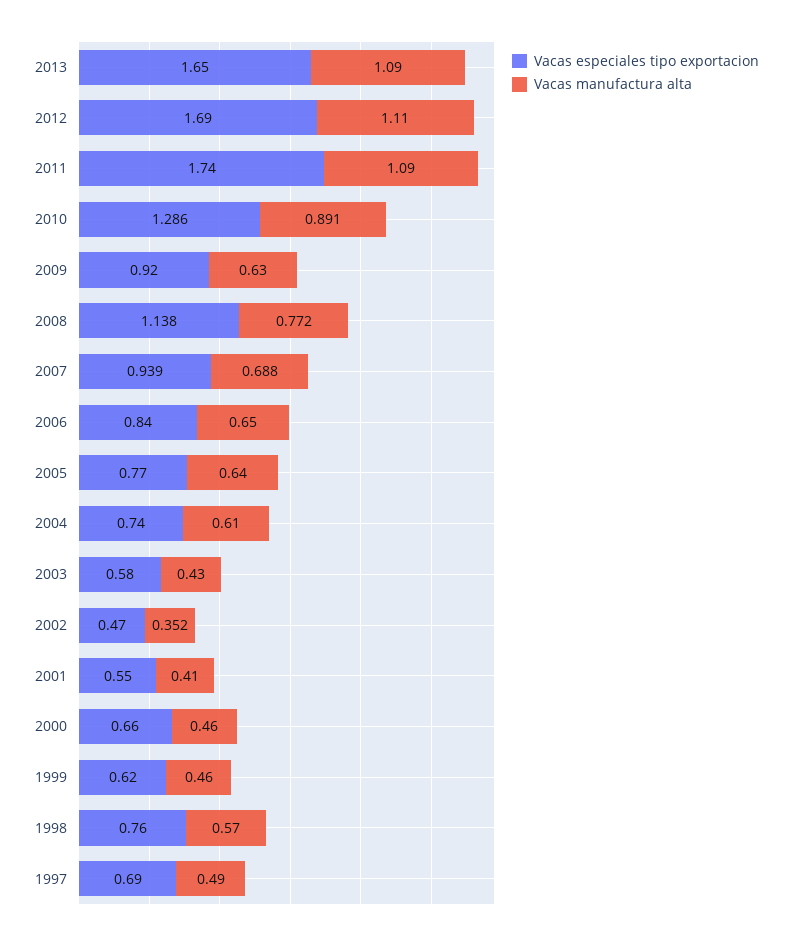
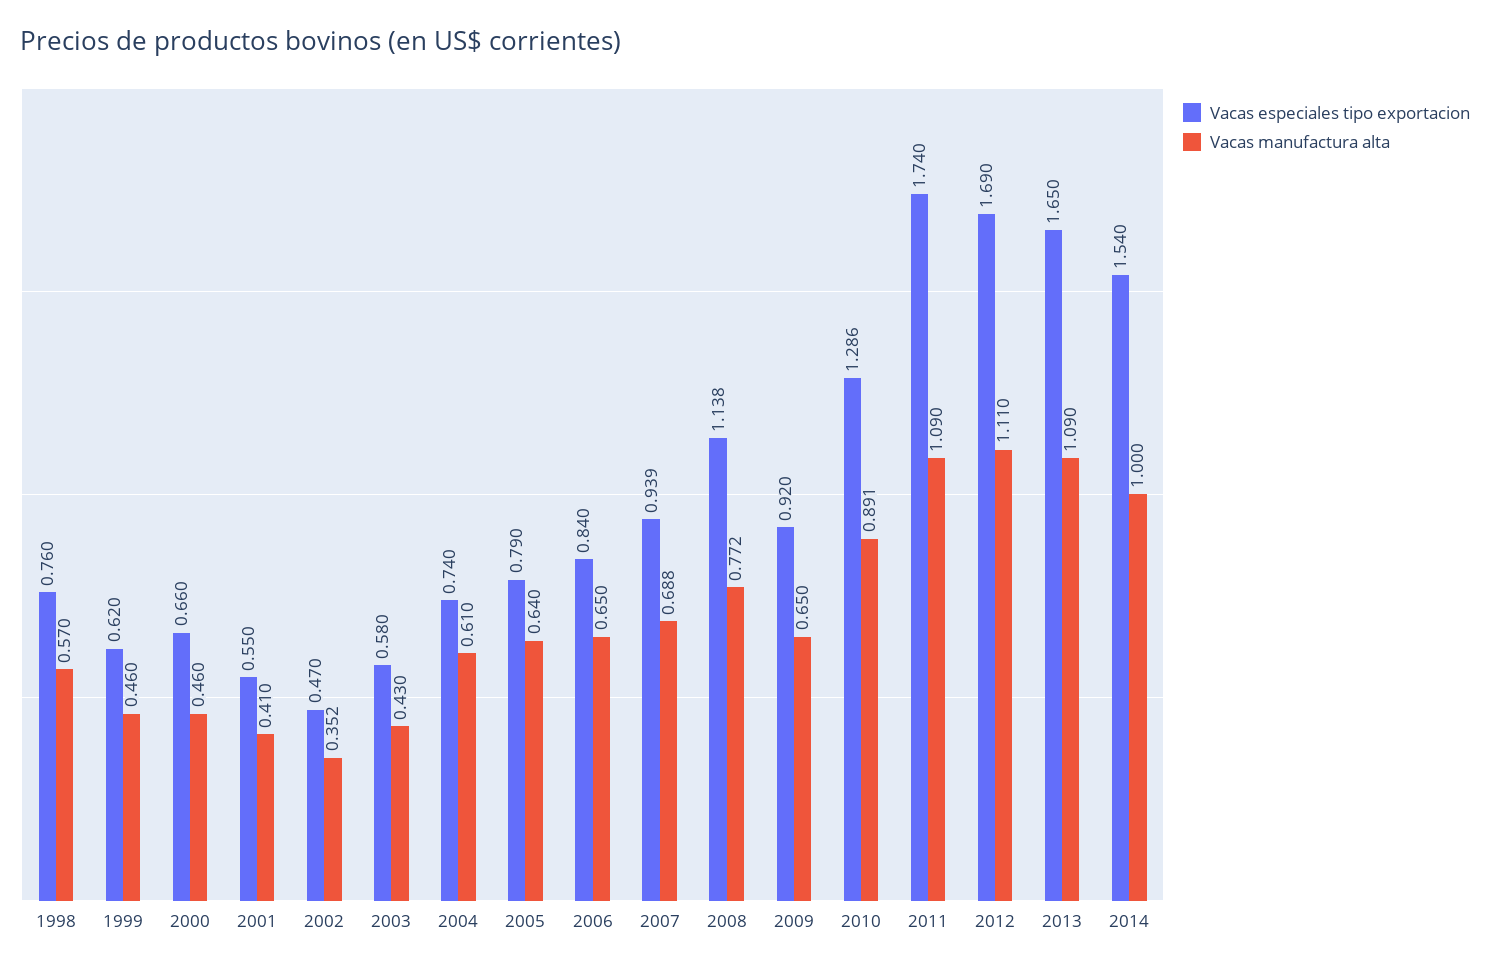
Vacas manufactura alta, 2009: 0.63 -> 0.65
Vacas especiales tipo exportacion, 2005: 0.77 -> 0.79
Vacas especiales tipo exportacion, 1997: 0.69 -> none
Vacas manufactura alta, 1997: 0.49 -> none
Vacas especiales tipo exportacion, 2014: none -> 1.54
Vacas manufactura alta, 2014: none -> 1

